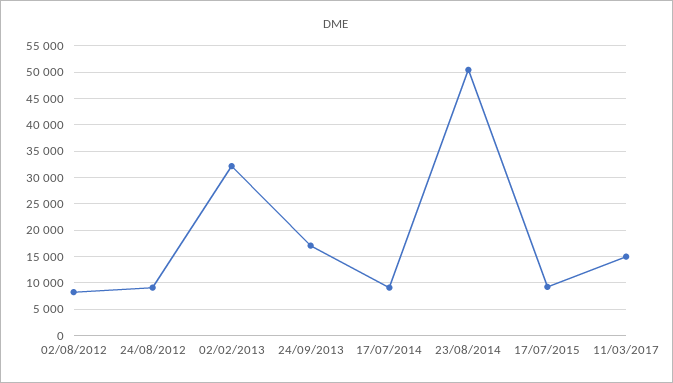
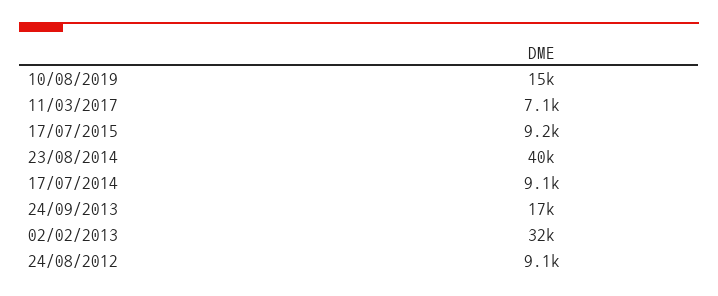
02/08/2012: 7500 -> none
23/08/2014: 50000 -> 40000
11/03/2017: 15000 -> 7100
10/08/2019: none -> 15000

